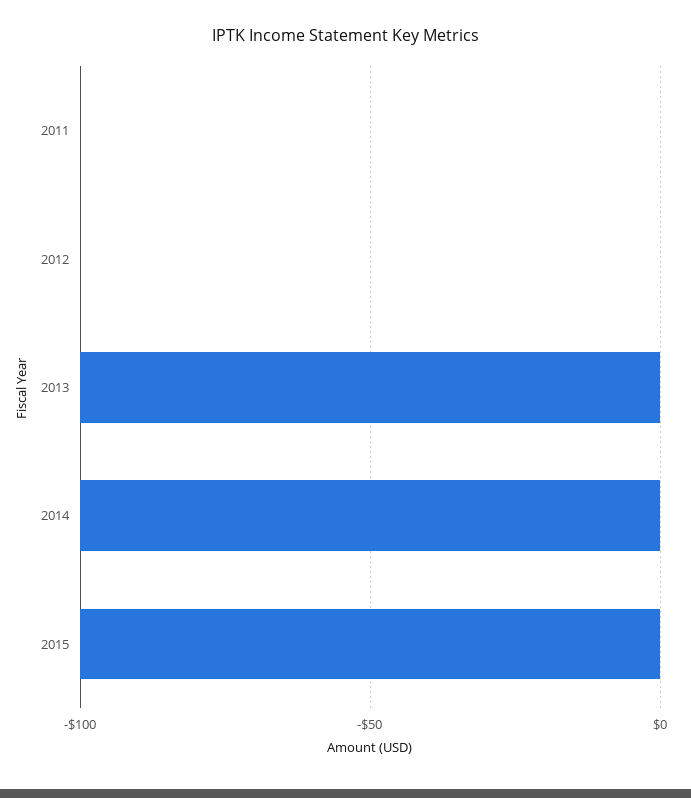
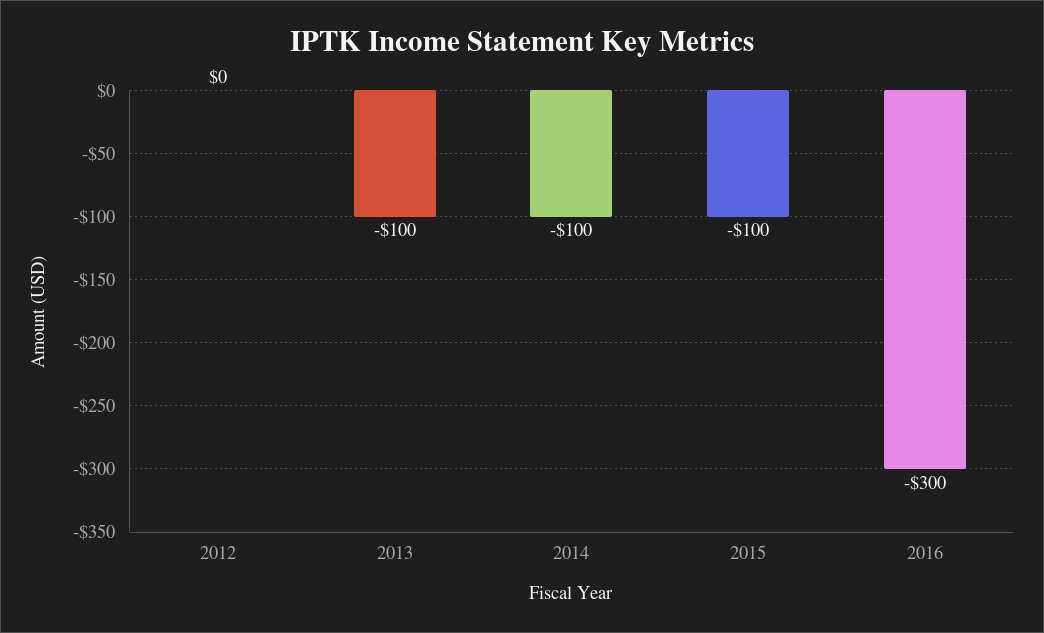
2011: 0 -> none
2016: none -> -300

